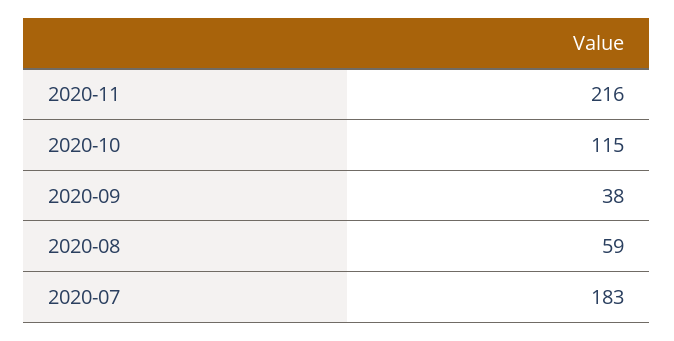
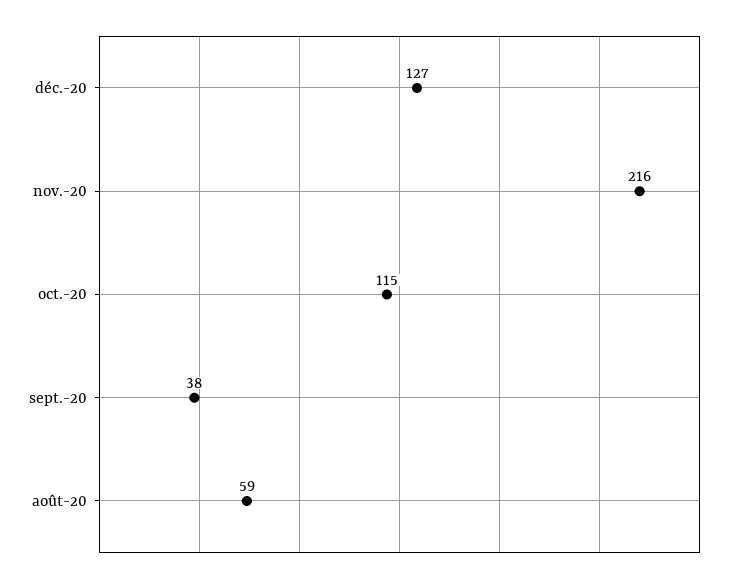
2020-07: 183 -> none
déc.-20: none -> 127

